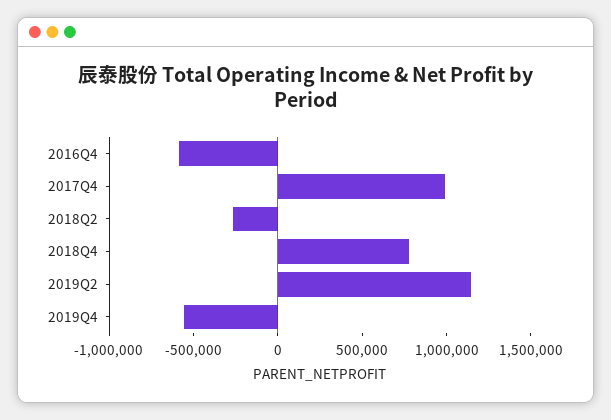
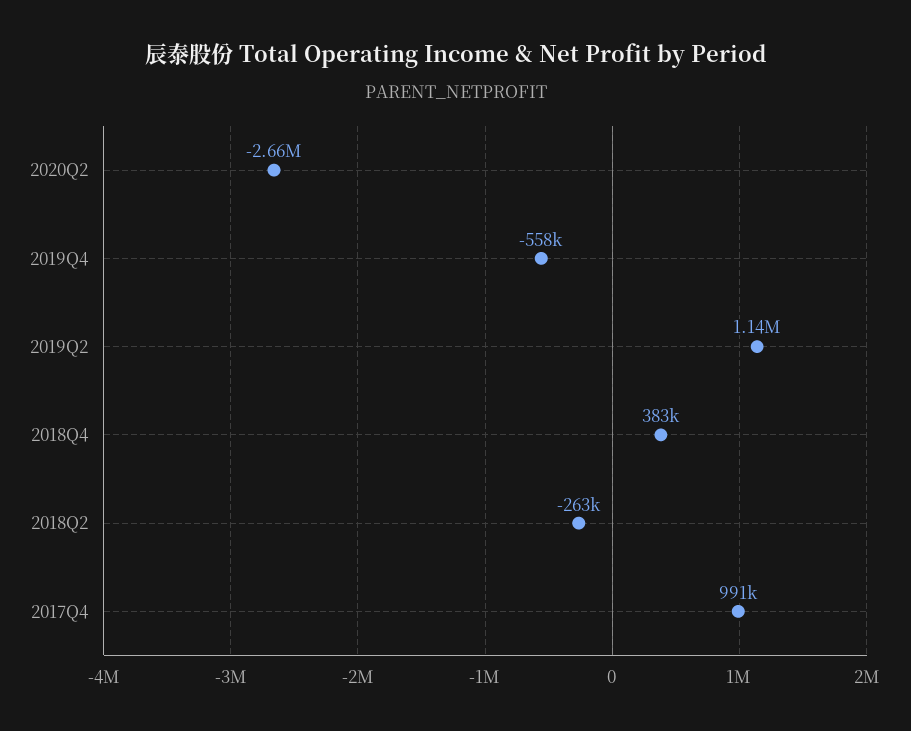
2016Q4: -600000 -> none
2018Q4: 800000 -> 383000
2020Q2: none -> -2660000

